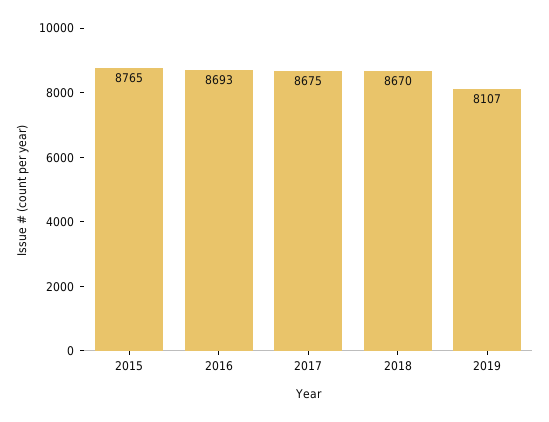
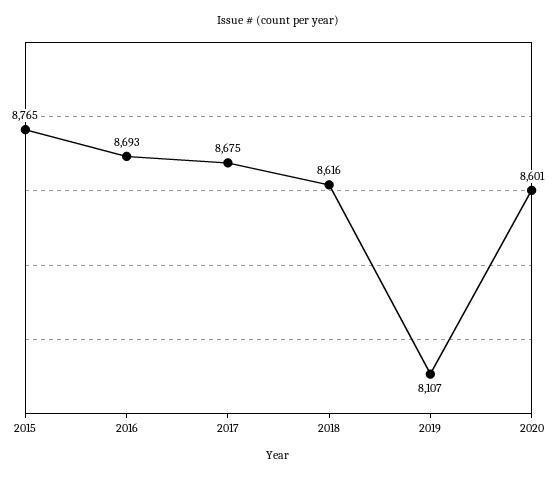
2018: 8670 -> 8616
2020: none -> 8601

